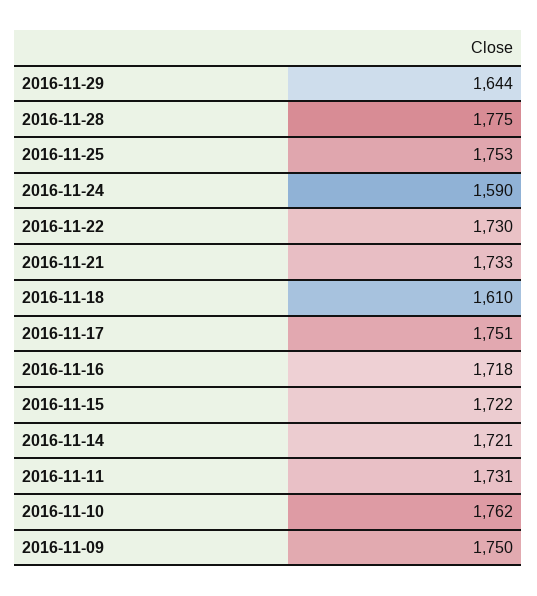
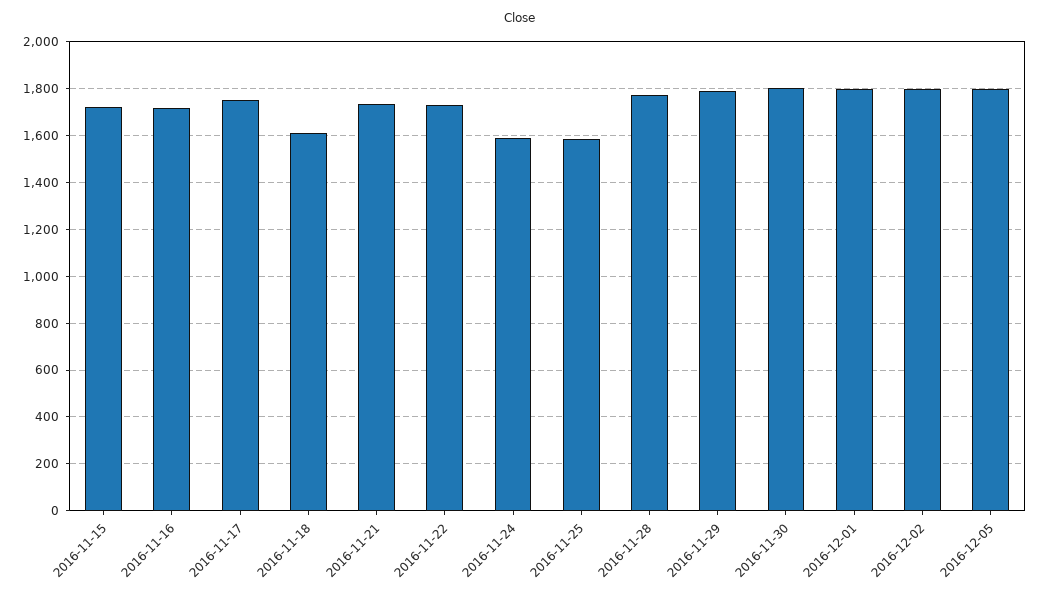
2016-11-29: 1644 -> 1800
2016-11-25: 1753 -> 1600
2016-11-14: 1721 -> none
2016-11-11: 1731 -> none
2016-11-10: 1762 -> none
2016-11-09: 1750 -> none
2016-11-30: none -> 1800
2016-12-01: none -> 1800
2016-12-02: none -> 1800
2016-12-05: none -> 1800

